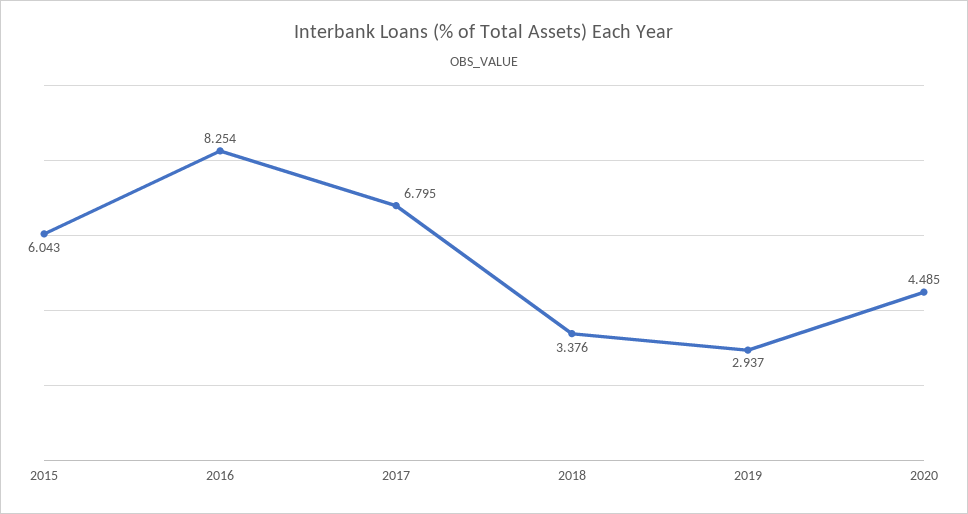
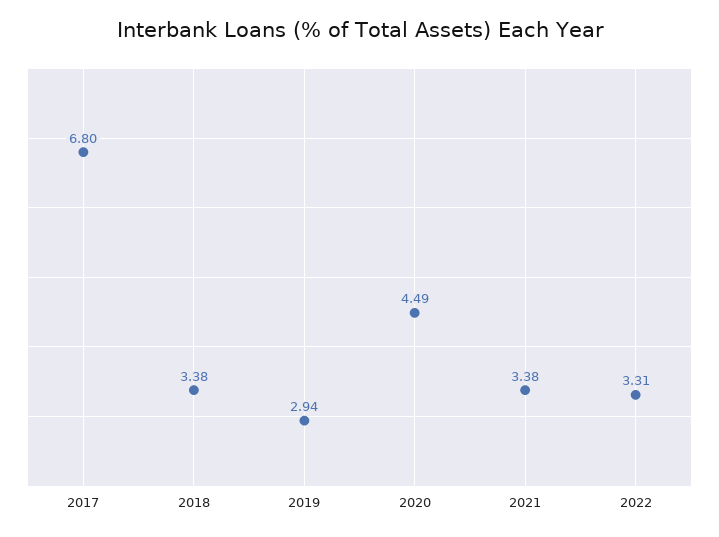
2015: 6.043 -> none
2016: 8.254 -> none
2021: none -> 3.38
2022: none -> 3.31

